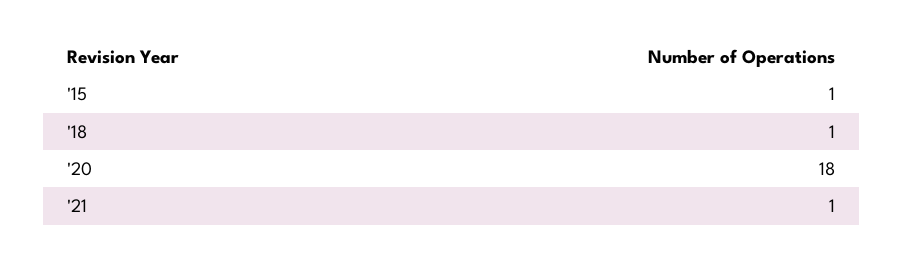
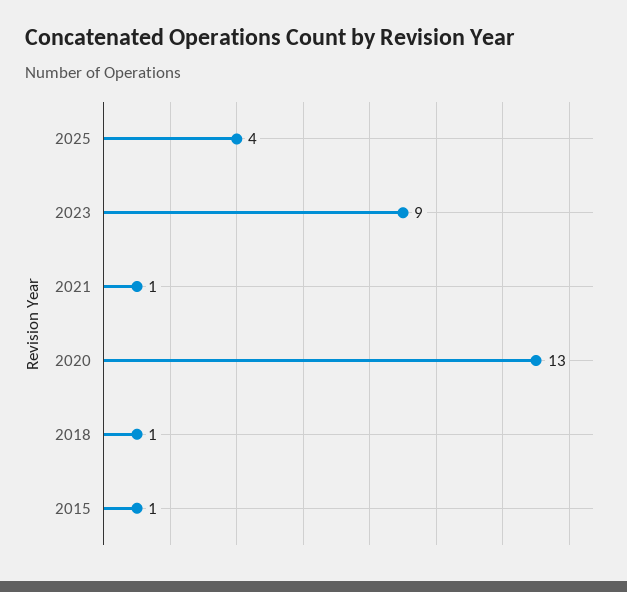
'20: 18 -> 13
2025: none -> 4
2023: none -> 9

